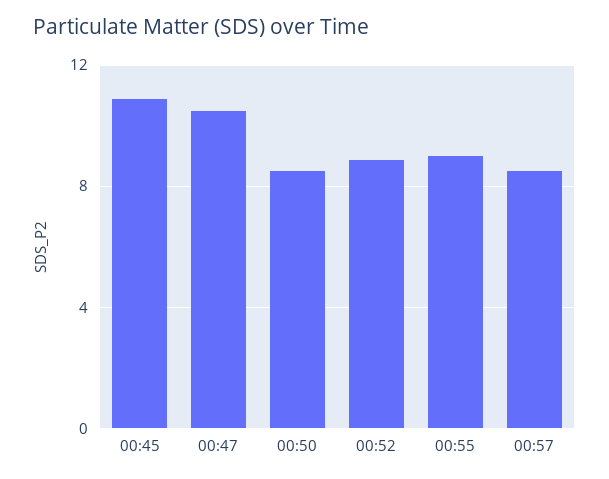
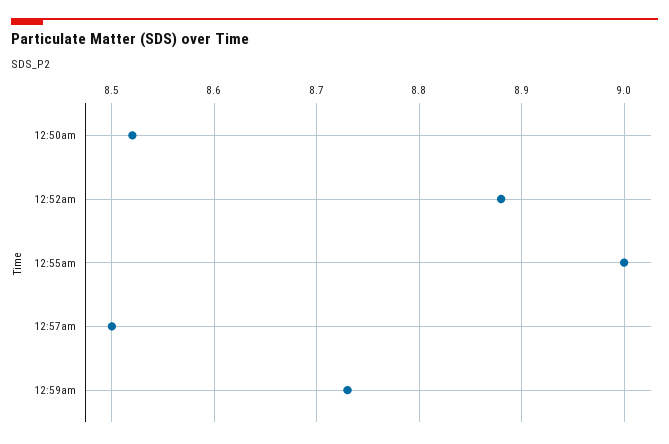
00:45: 11 -> none
00:47: 10.5 -> none
12:59am: none -> 8.73

